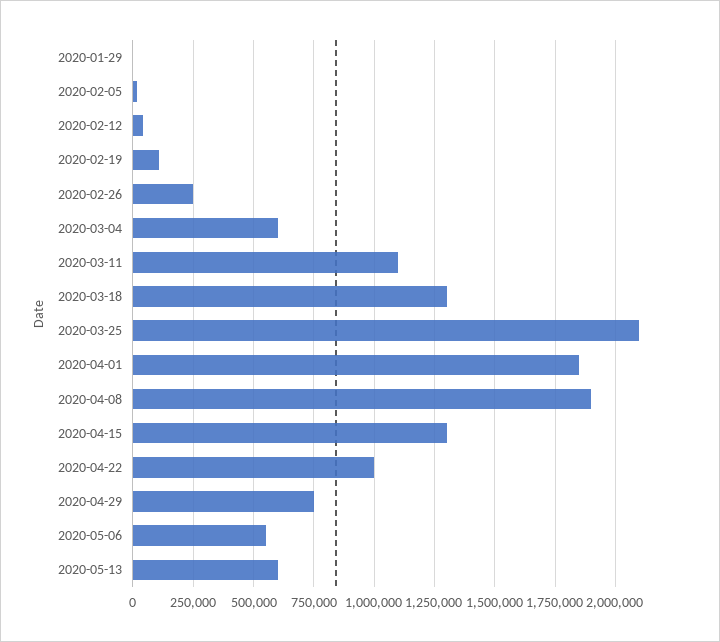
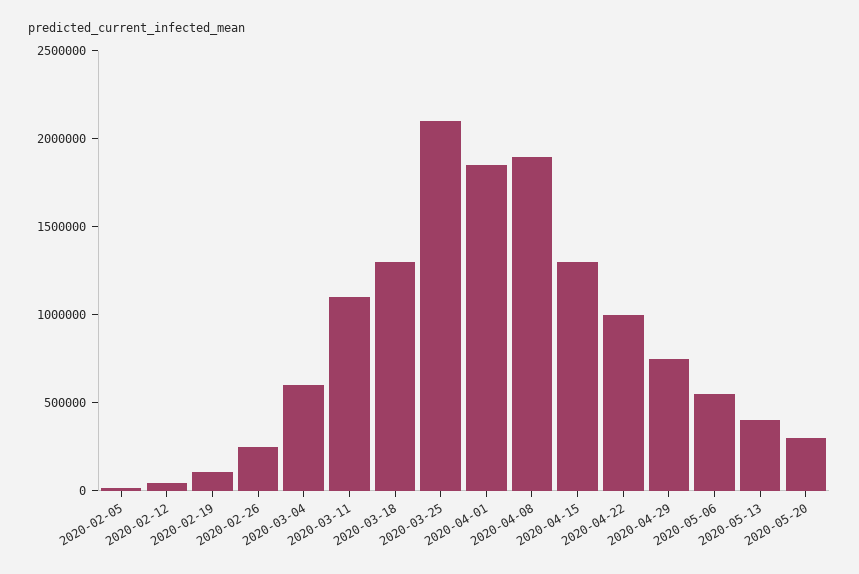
2020-01-29: 0 -> none
2020-05-13: 600000 -> 400000
2020-05-20: none -> 300000

